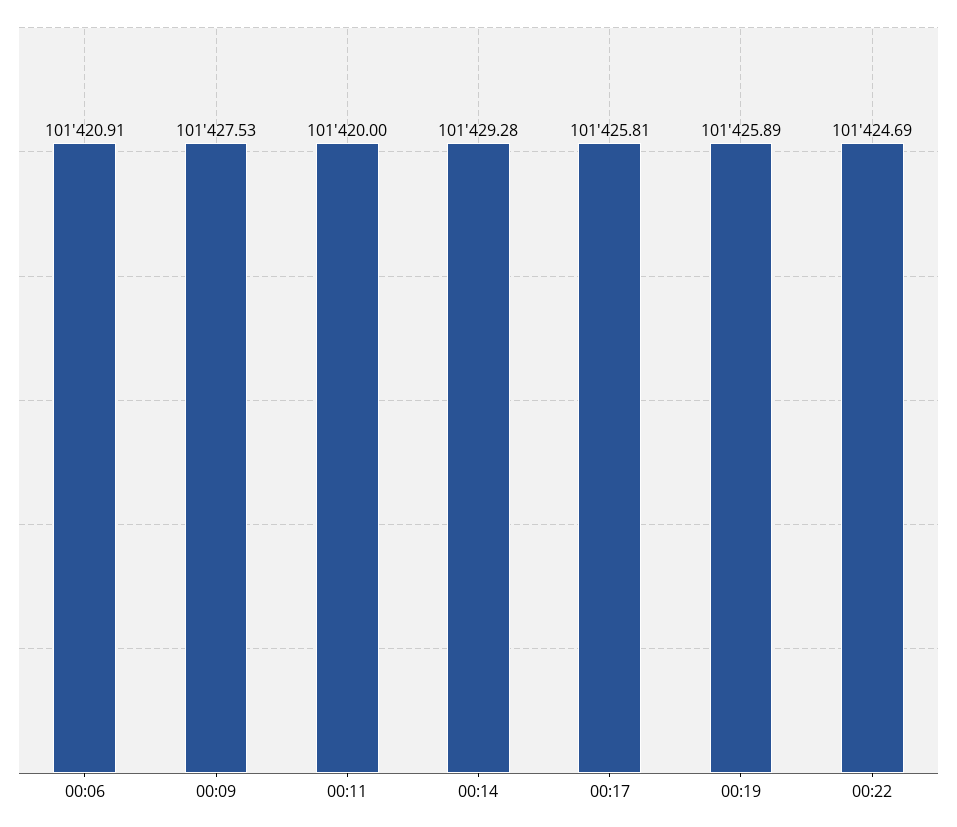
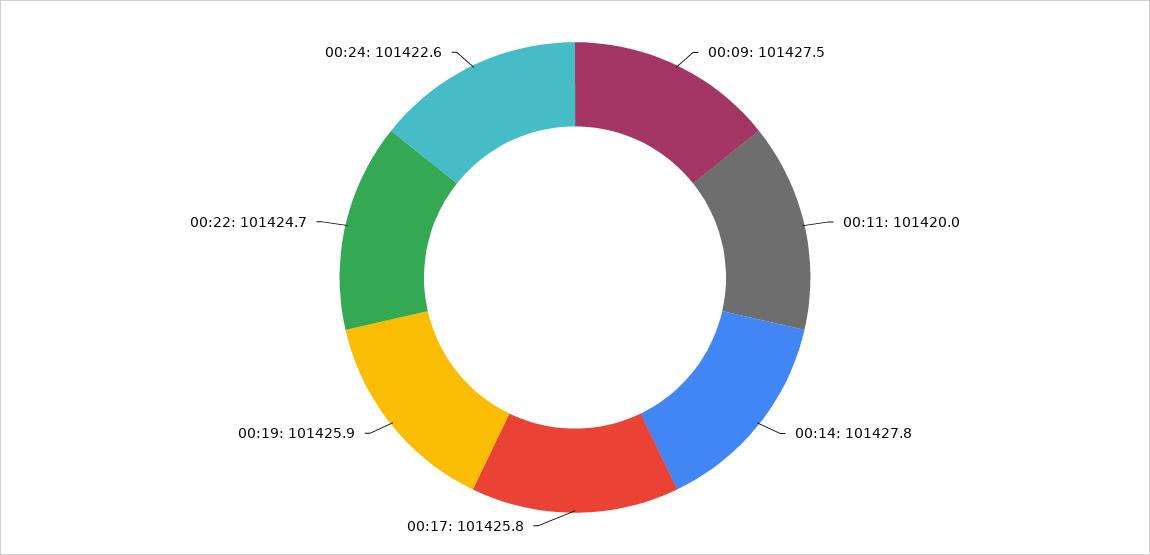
00:06: 101420.91 -> none
00:14: 101429.28 -> 101427.8
00:24: none -> 101422.6

